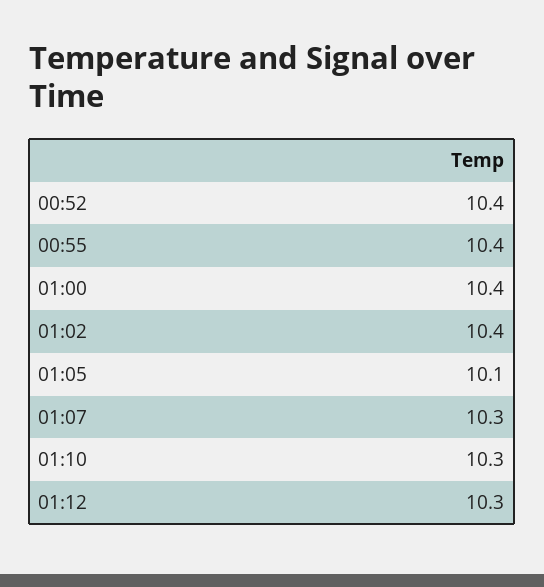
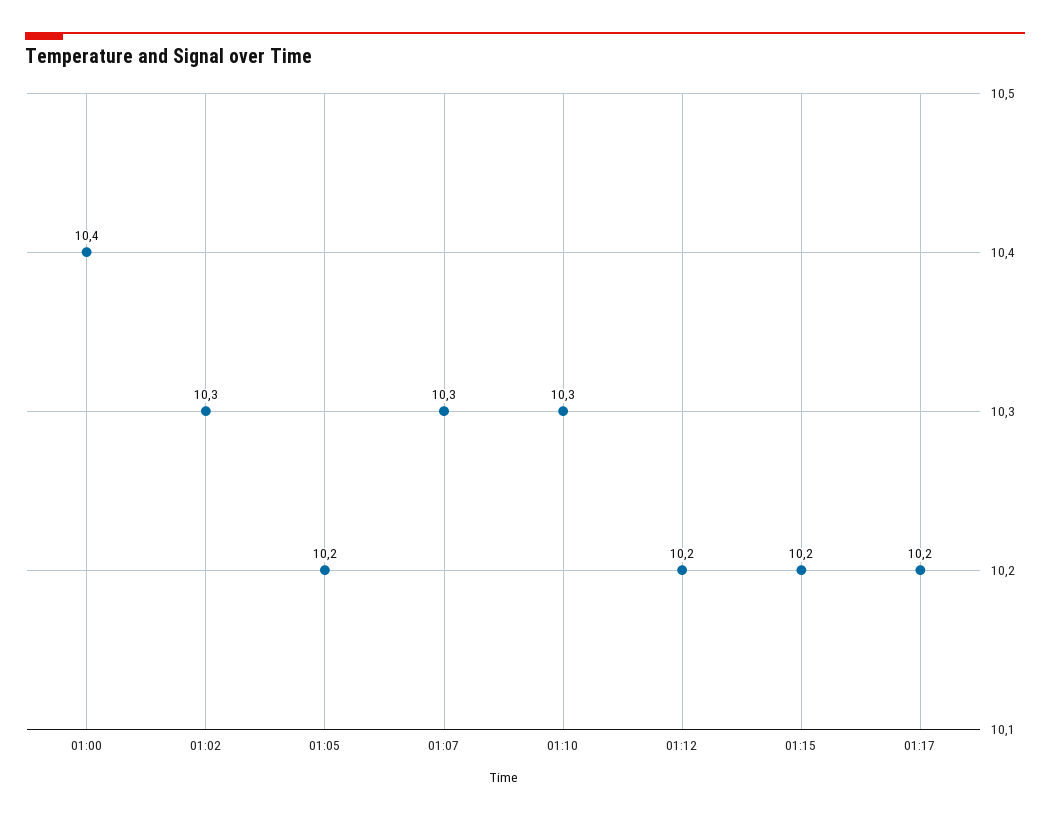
00:52: 10.4 -> none
00:55: 10.4 -> none
01:02: 10.4 -> 10.3
01:05: 10.1 -> 10.2
01:12: 10.3 -> 10.2
01:15: none -> 10.2
01:17: none -> 10.2

